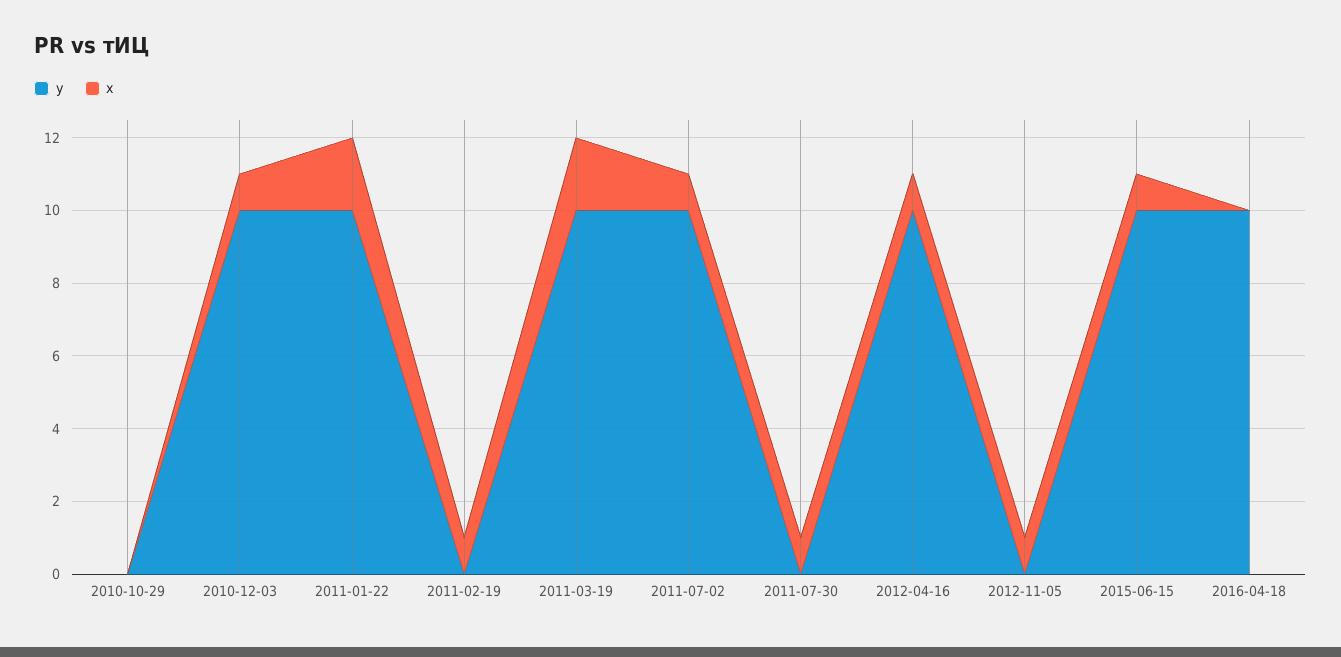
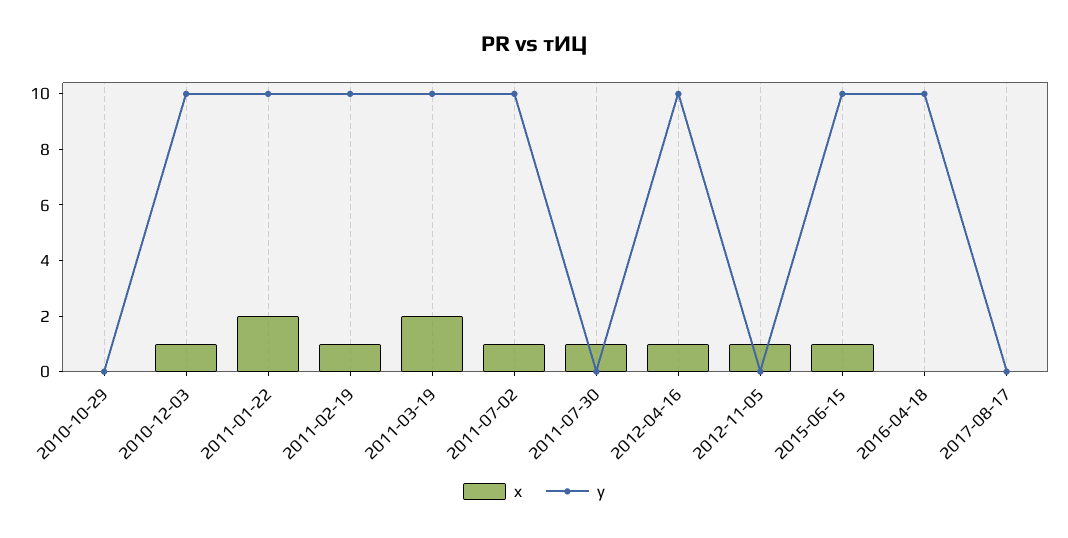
y, 2011-02-19: 0 -> 10
x, 2017-08-17: none -> 0
y, 2017-08-17: none -> 0

